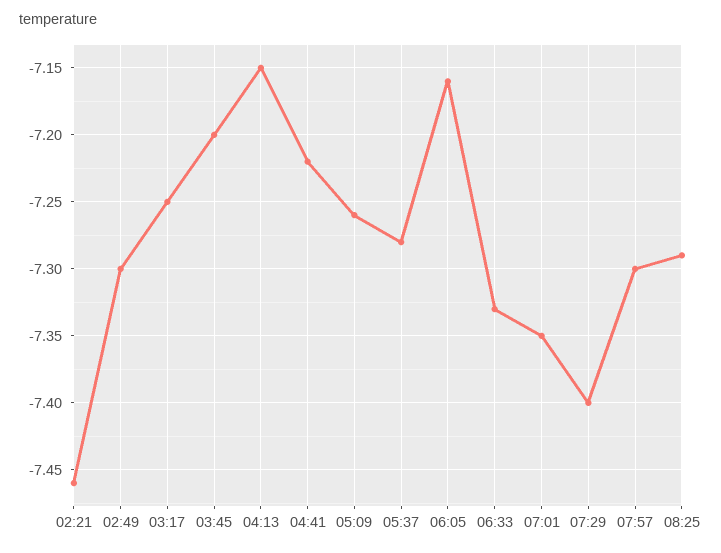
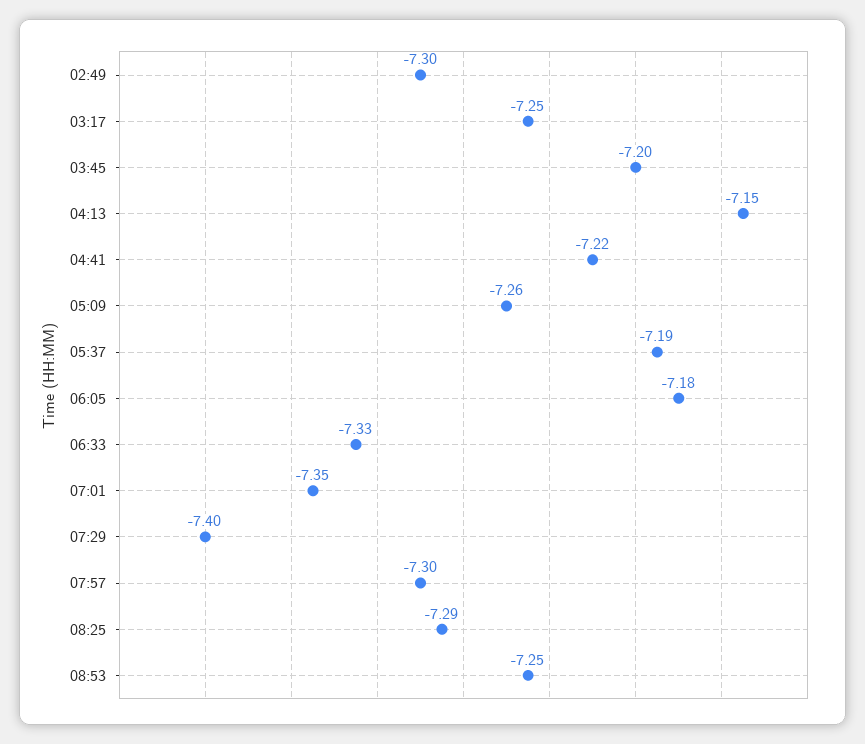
02:21: -7.46 -> none
05:37: -7.28 -> -7.19
06:05: -7.16 -> -7.18
08:53: none -> -7.25

